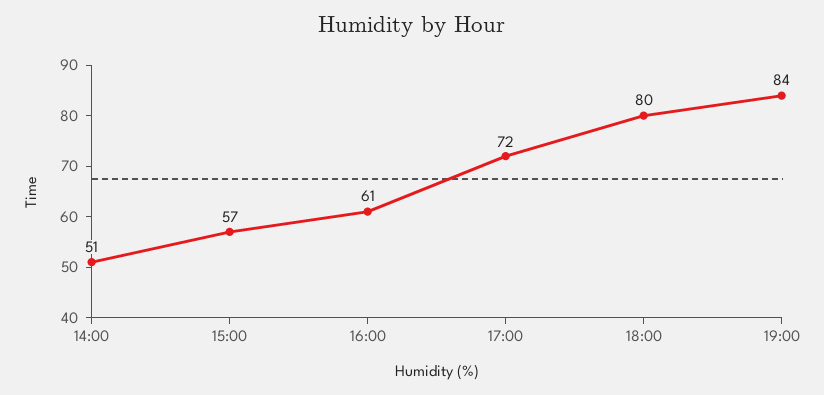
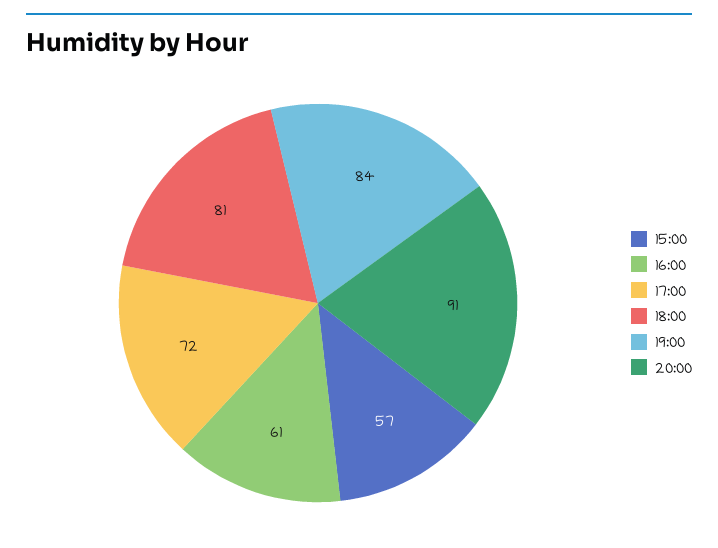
14:00: 51 -> none
18:00: 80 -> 81
20:00: none -> 91

